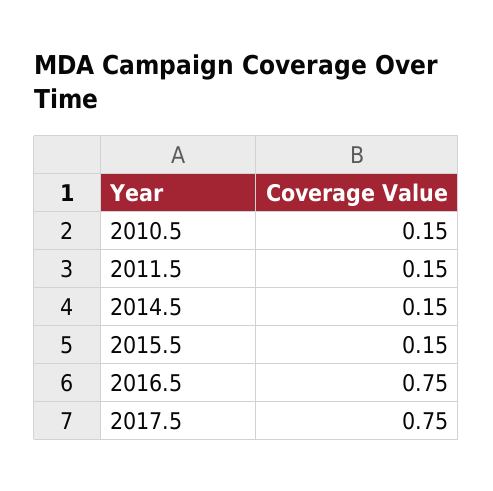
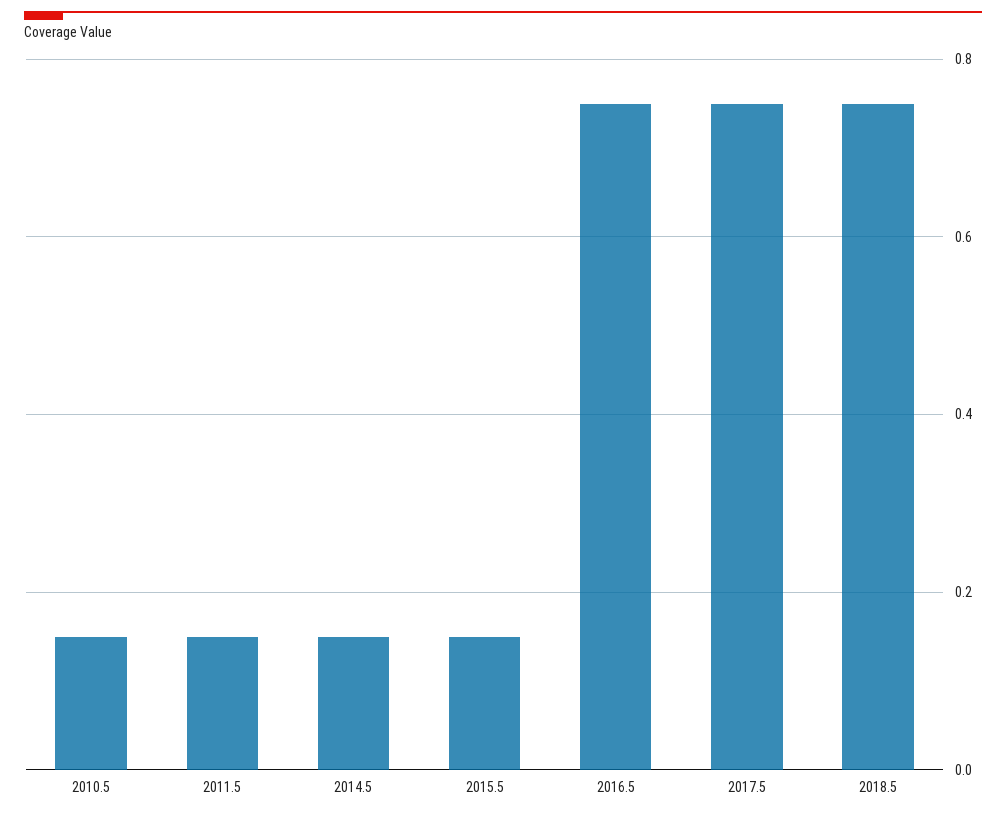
2018.5: none -> 0.75

